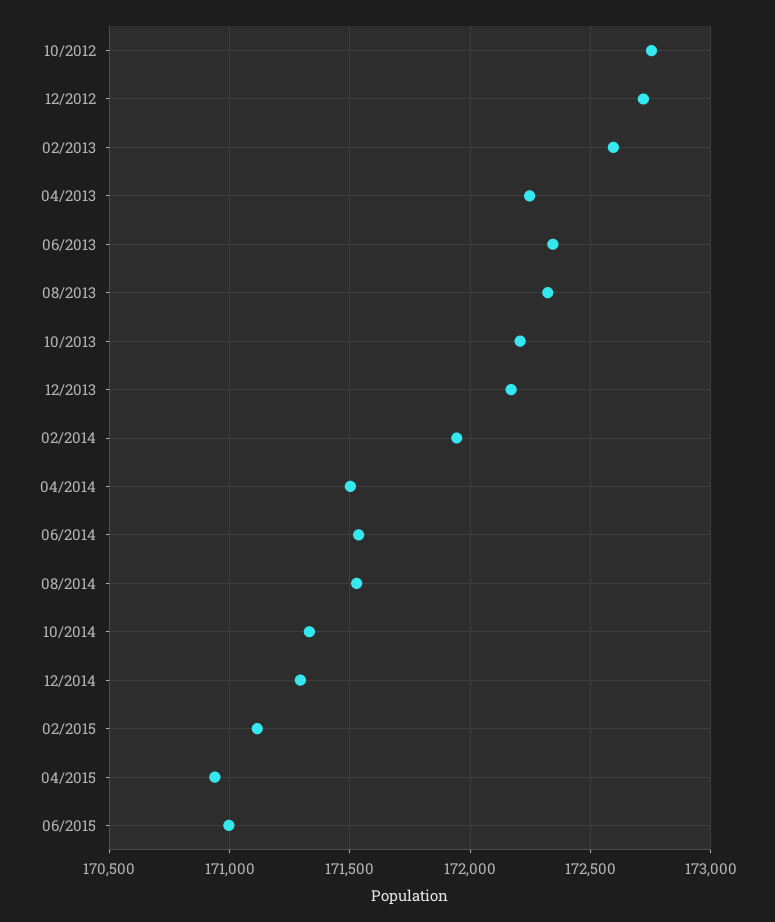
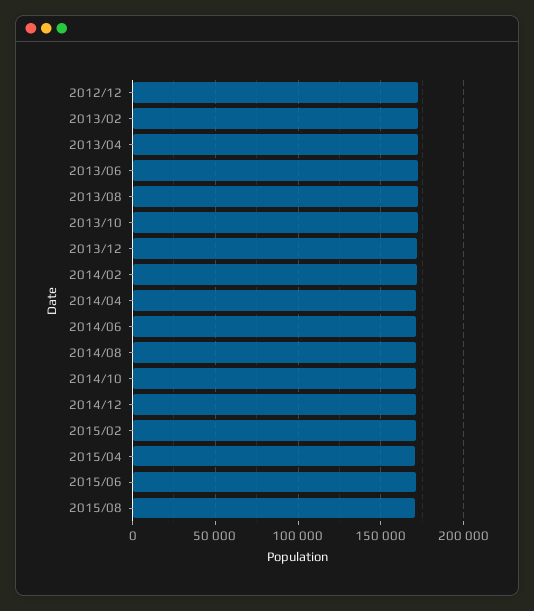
10/2012: 172750 -> none
2015/08: none -> 170000

